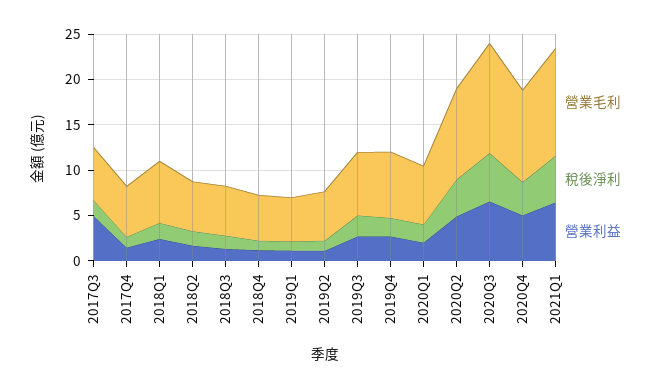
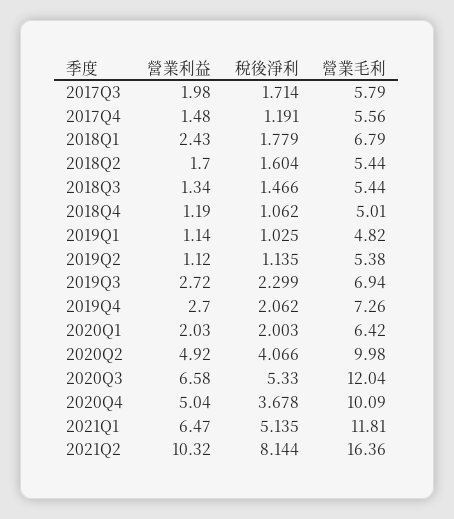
營業利益, 2017Q3: 5 -> 1.98
營業利益, 2021Q2: none -> 10.32
稅後淨利, 2021Q2: none -> 8.144
營業毛利, 2021Q2: none -> 16.36

